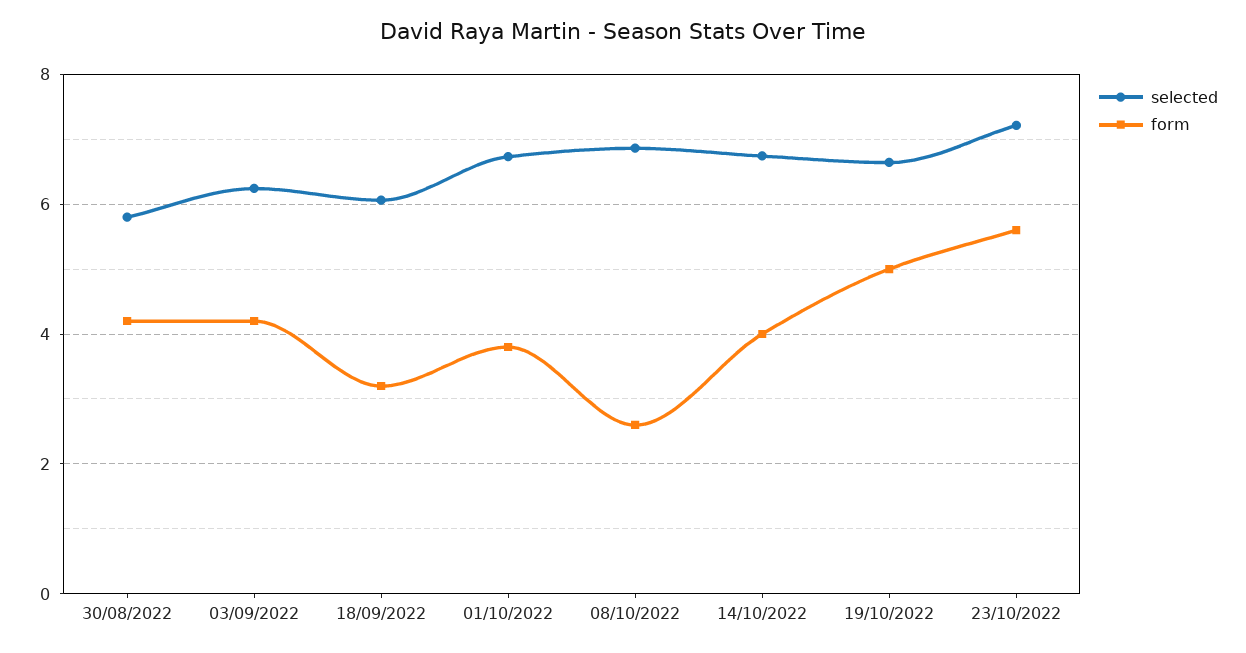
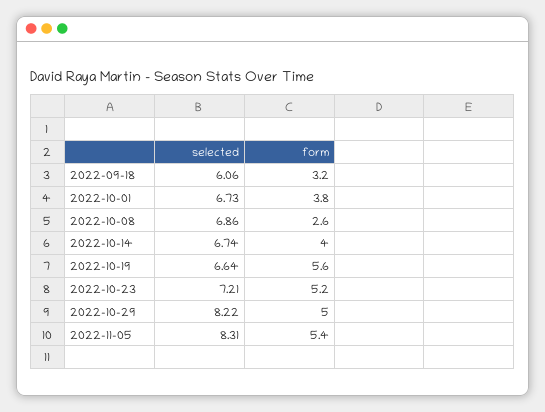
selected, 30/08/2022: 5.8 -> none
form, 30/08/2022: 4.2 -> none
selected, 03/09/2022: 6.2 -> none
form, 03/09/2022: 4.2 -> none
form, 19/10/2022: 5 -> 5.6
form, 23/10/2022: 5.6 -> 5.2
selected, 2022-10-29: none -> 8.22
form, 2022-10-29: none -> 5
selected, 2022-11-05: none -> 8.31
form, 2022-11-05: none -> 5.4

